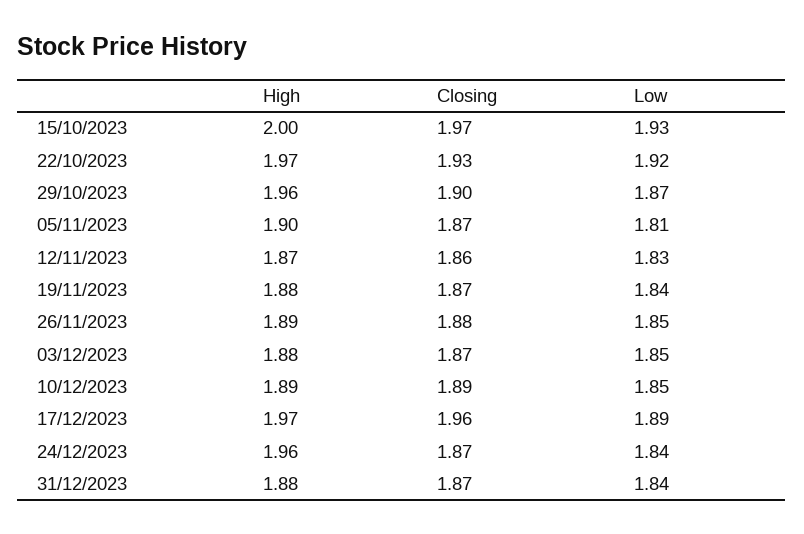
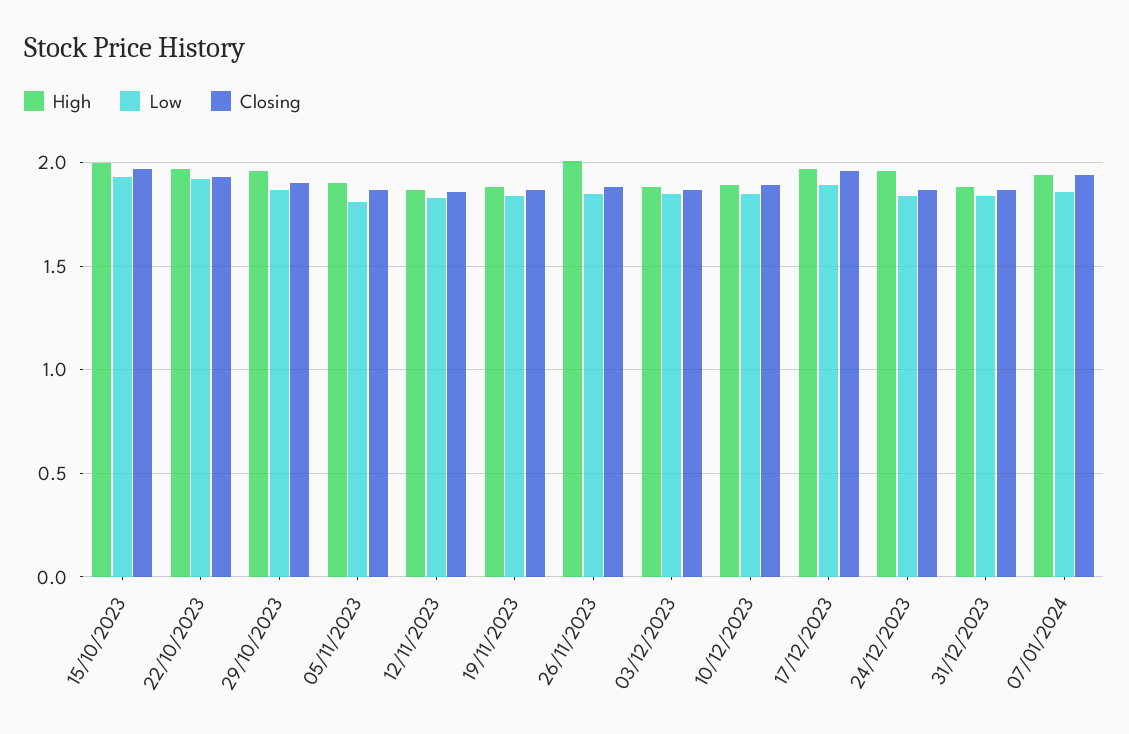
High, 26/11/2023: 1.89 -> 2
High, 07/01/2024: none -> 1.95
Low, 07/01/2024: none -> 1.85
Closing, 07/01/2024: none -> 1.95

